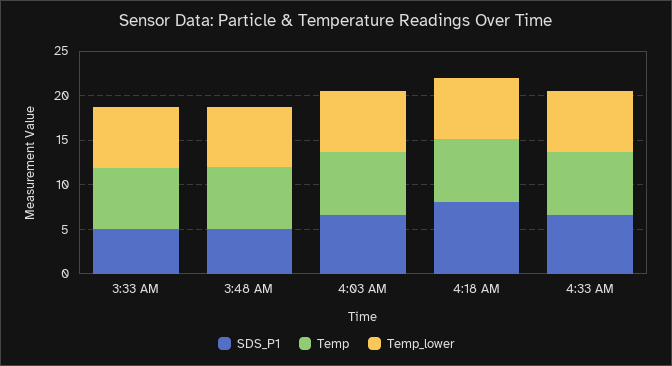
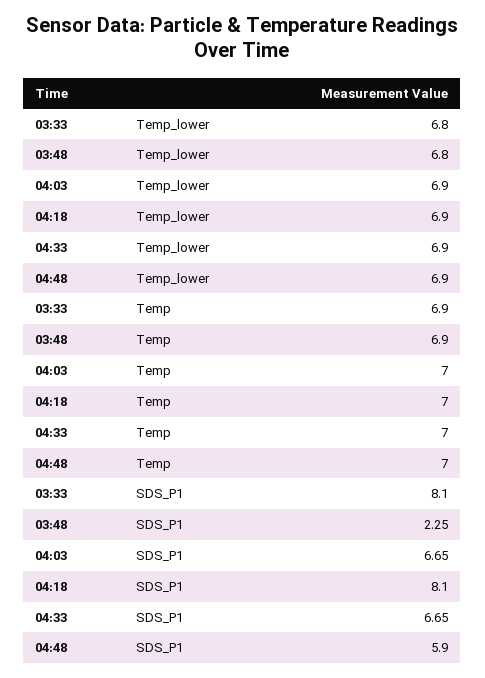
SDS_P1, 3:33 AM: 5 -> 8.1
SDS_P1, 3:48 AM: 5 -> 2.25
Temp_lower, 04:48: none -> 6.9
Temp, 04:48: none -> 7
SDS_P1, 04:48: none -> 5.9

